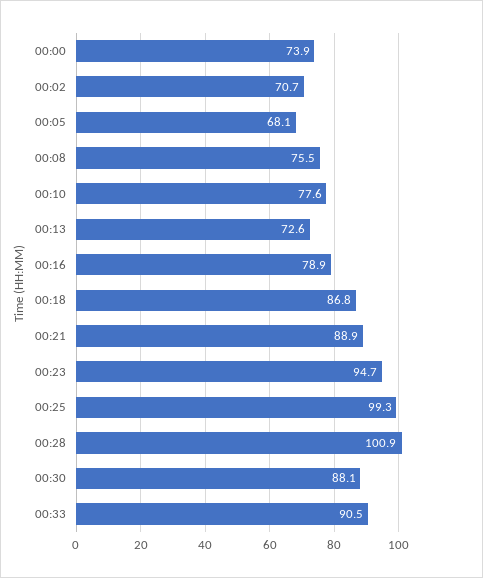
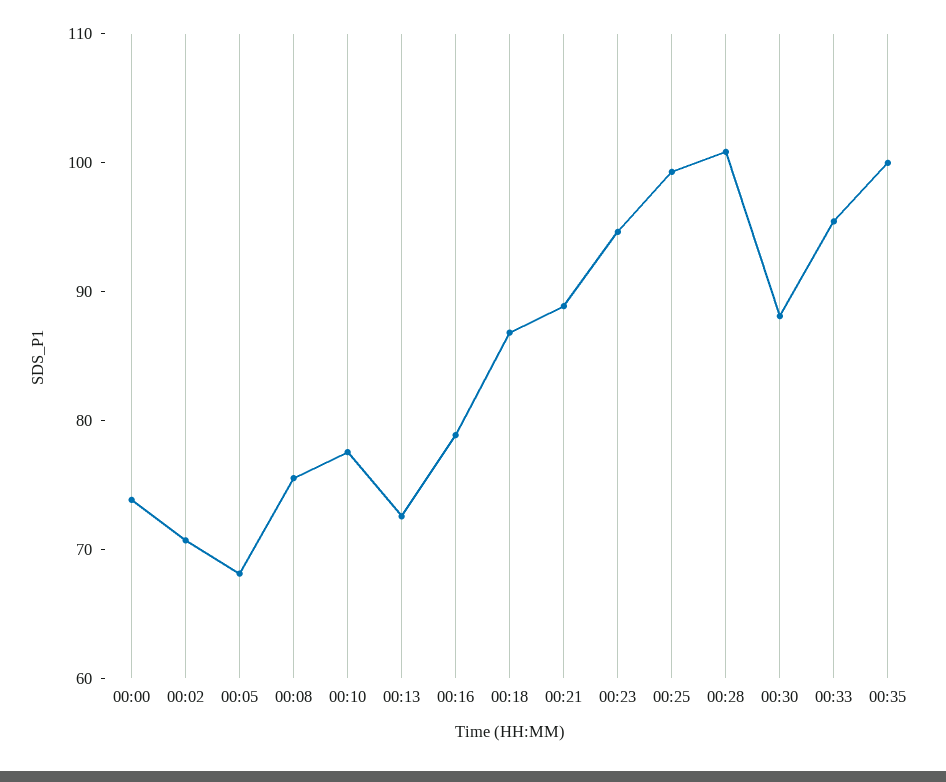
00:33: 90.5 -> 96
00:35: none -> 100

